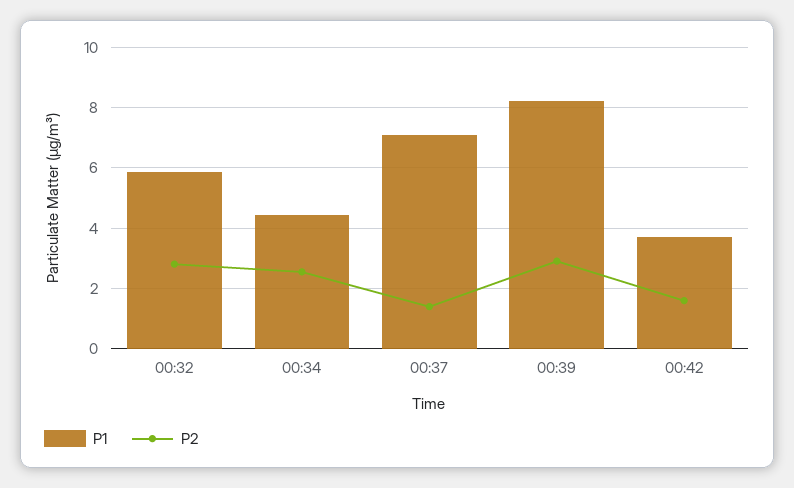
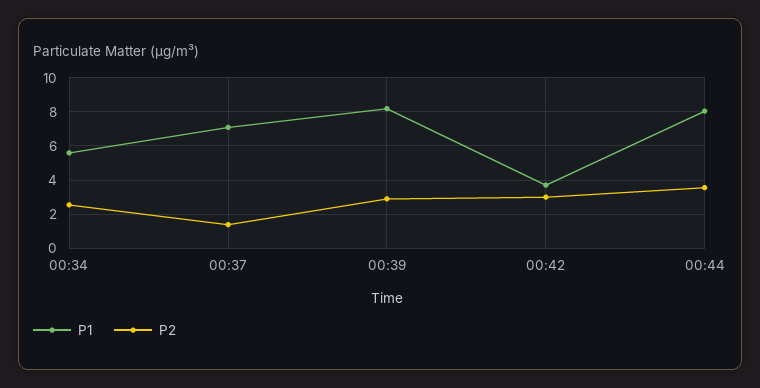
P1, 00:32: 5.8 -> none
P2, 00:32: 2.8 -> none
P1, 00:34: 4.4 -> 5.5
P2, 00:42: 1.6 -> 3
P1, 00:44: none -> 8
P2, 00:44: none -> 3.5

